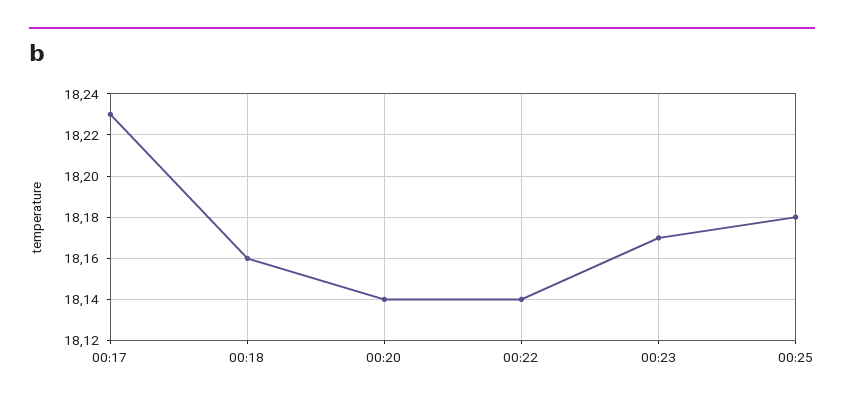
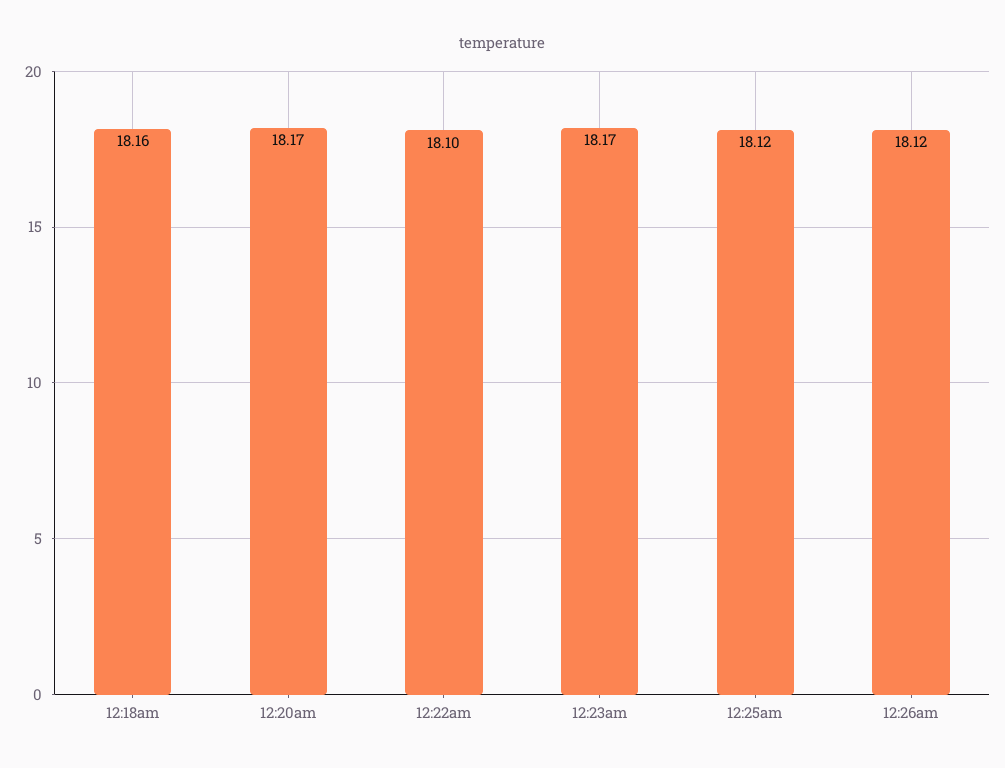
00:17: 18.23 -> none
00:20: 18.14 -> 18.17
00:22: 18.14 -> 18.1
00:25: 18.18 -> 18.12
12:26am: none -> 18.12

